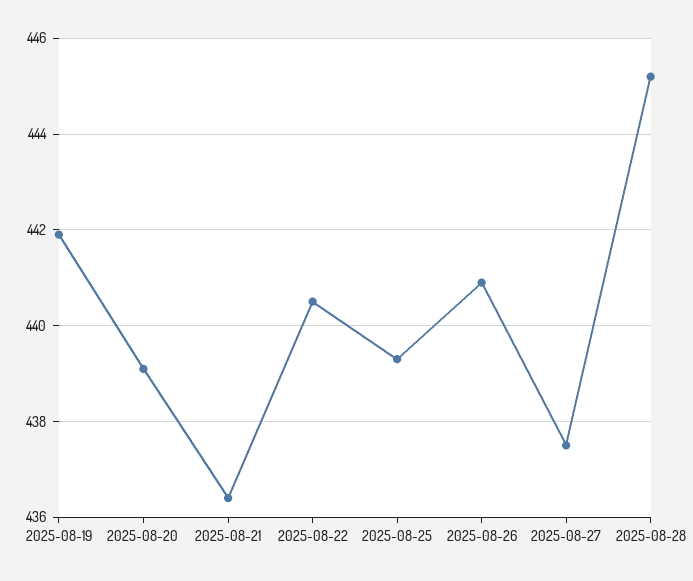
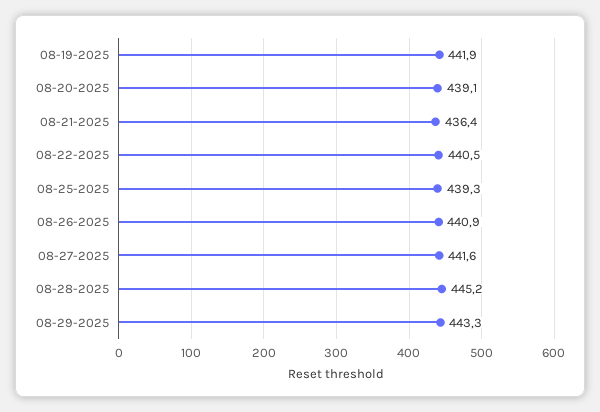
2025-08-27: 437.5 -> 441.6
08-29-2025: none -> 443.3

